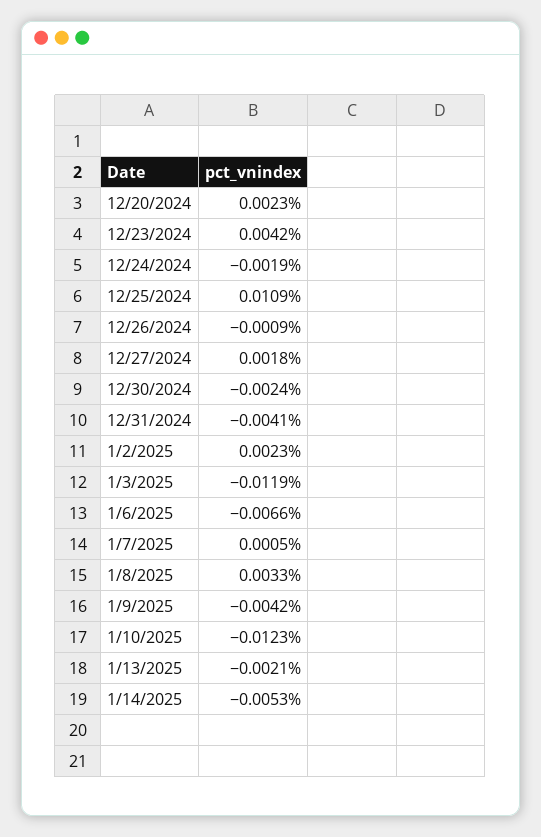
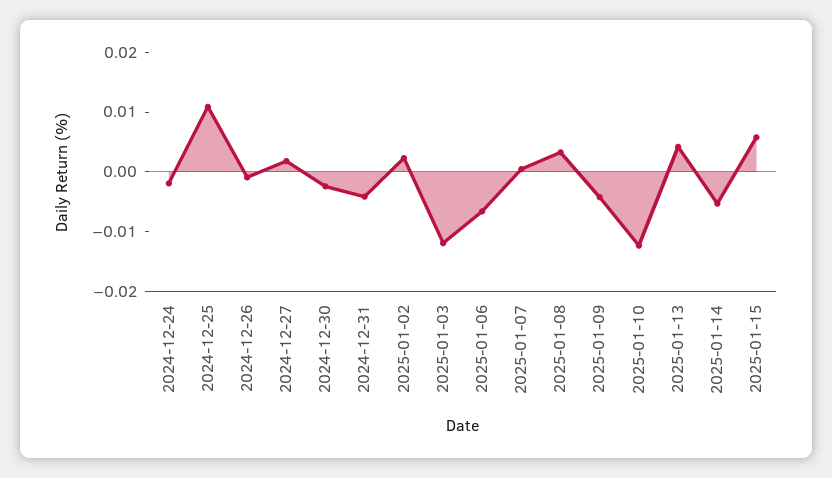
12/20/2024: 0.0023 -> none
12/23/2024: 0.0042 -> none
1/13/2025: -0.0021 -> 0.004
2025-01-15: none -> 0.006

